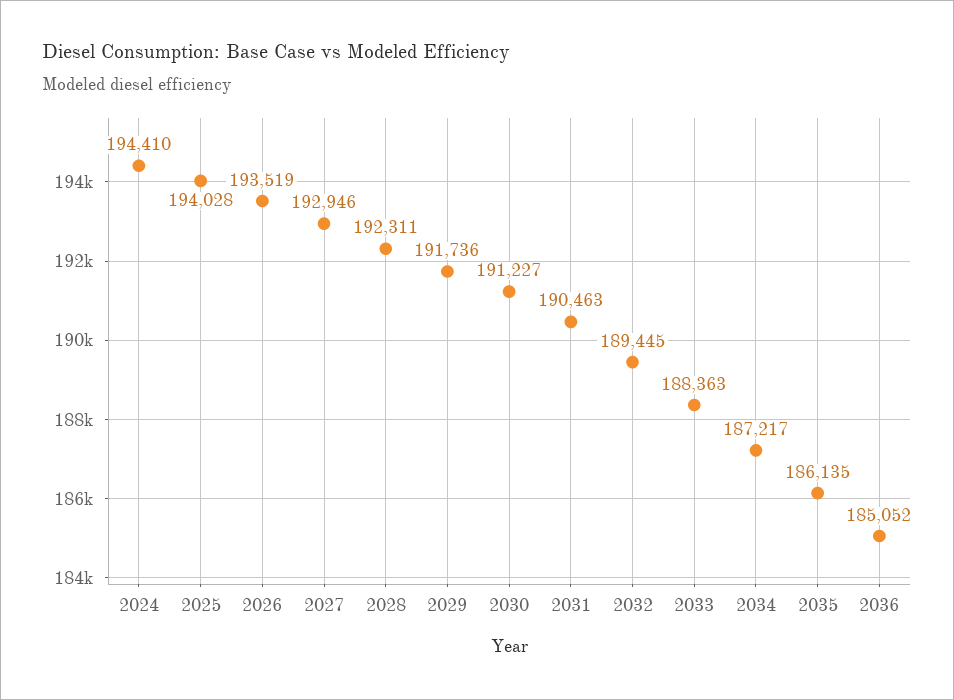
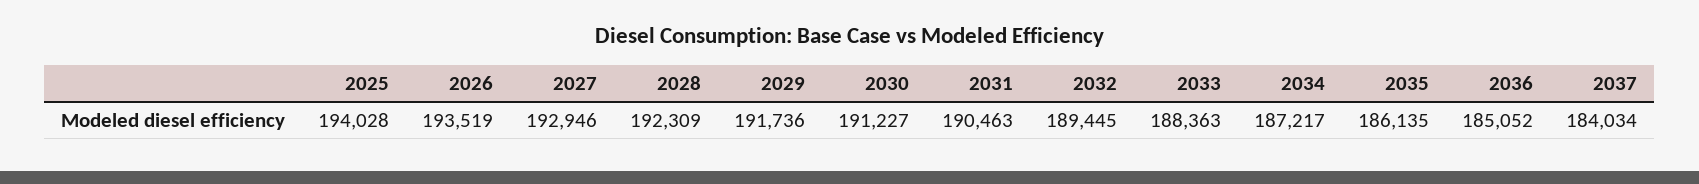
2024: 194410 -> none
2028: 192311 -> 192309
2037: none -> 184034

